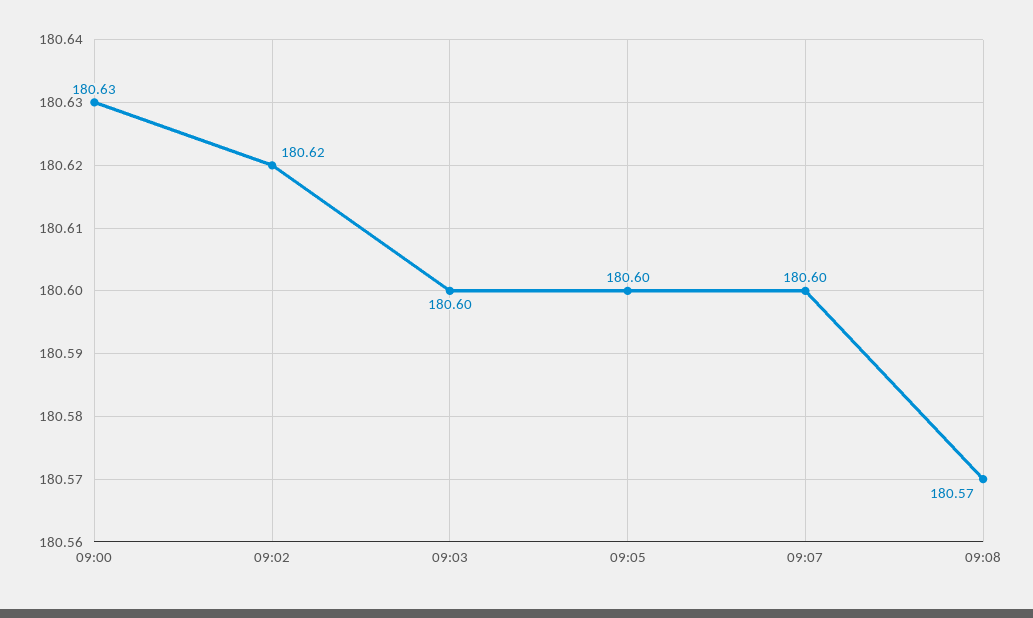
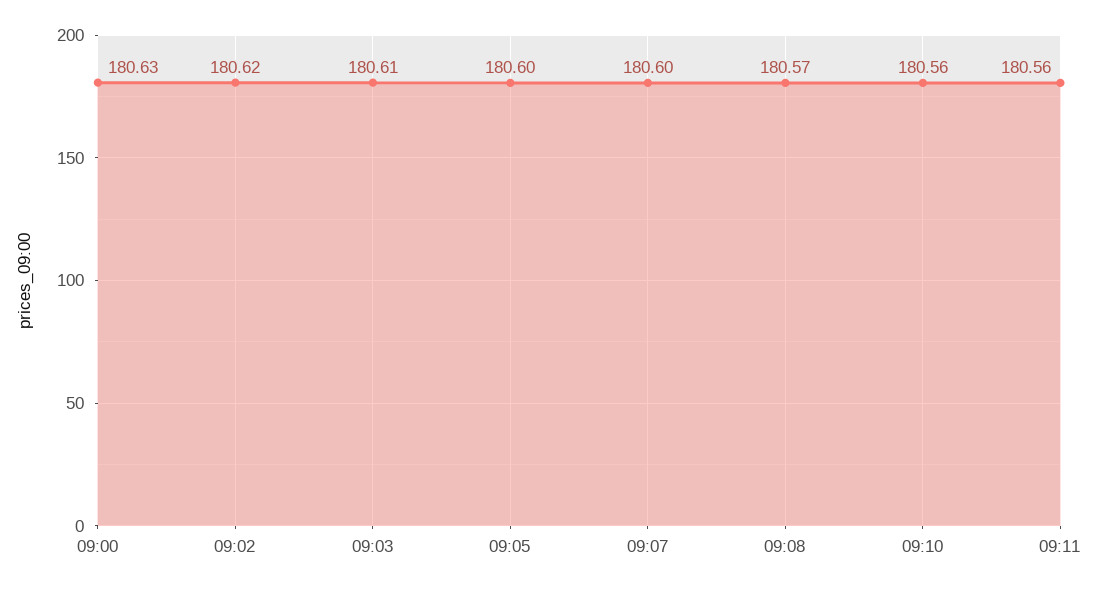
09:03: 180.6 -> 180.61
09:10: none -> 180.56
09:11: none -> 180.56

